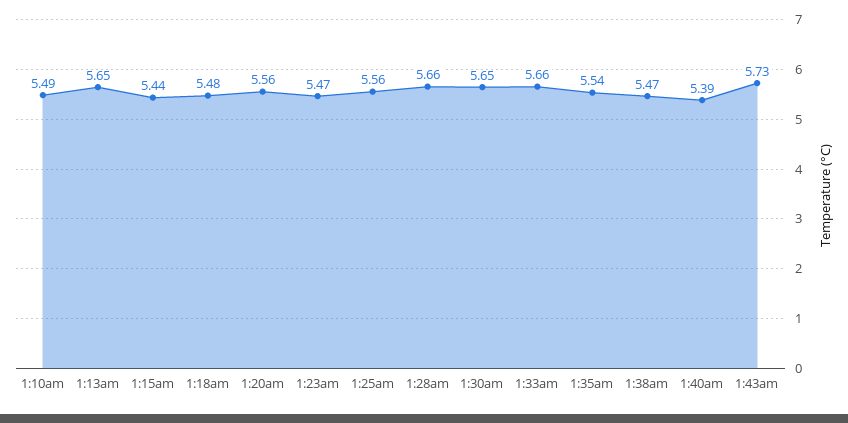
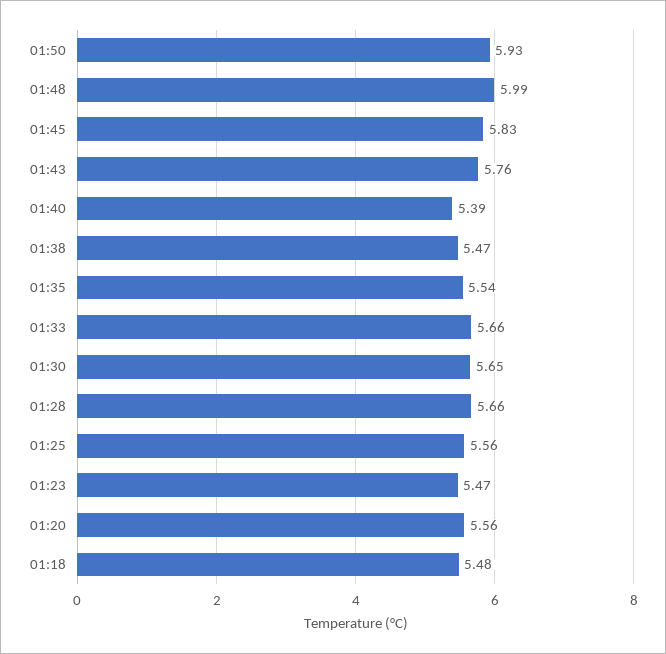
1:10am: 5.49 -> none
1:13am: 5.65 -> none
1:15am: 5.44 -> none
1:43am: 5.73 -> 5.76
01:50: none -> 5.93
01:48: none -> 5.99
01:45: none -> 5.83

